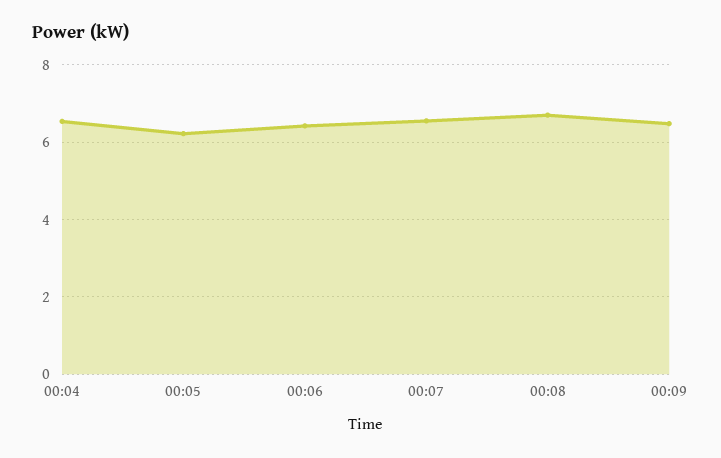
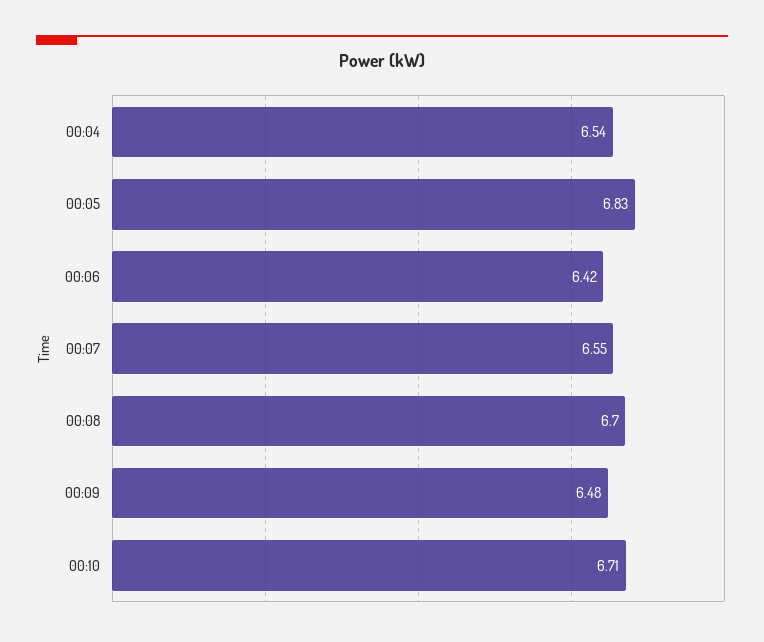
00:05: 6.2 -> 6.83
00:10: none -> 6.71

